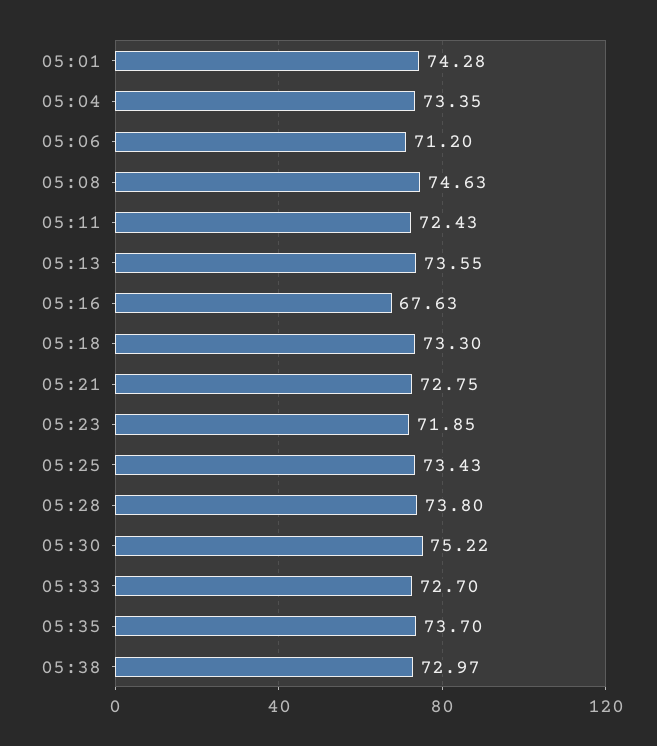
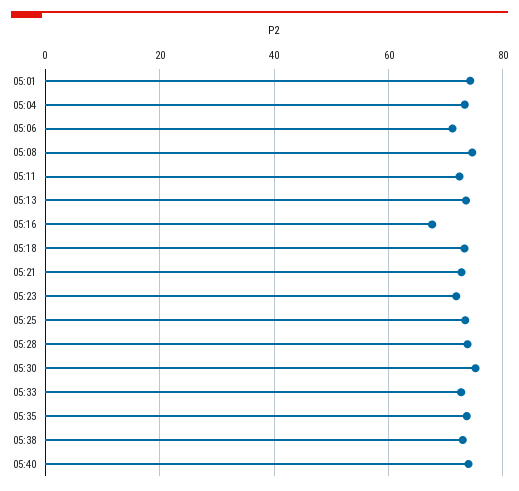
05:40: none -> 74

